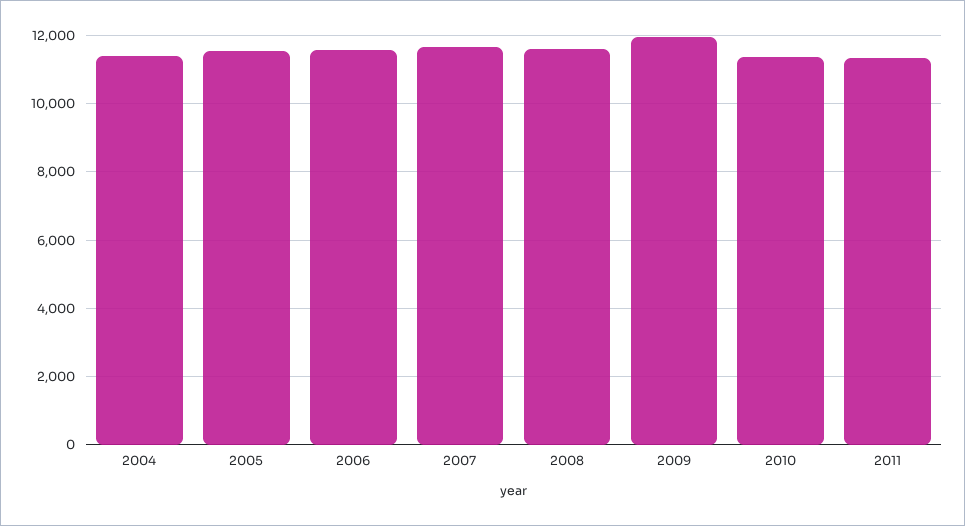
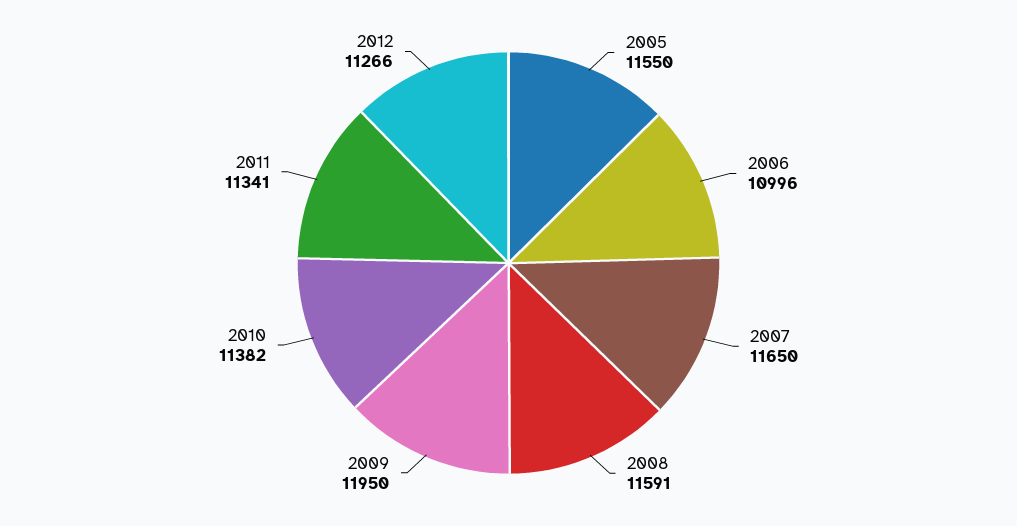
2004: 11400 -> none
2006: 11600 -> 10996
2012: none -> 11266

